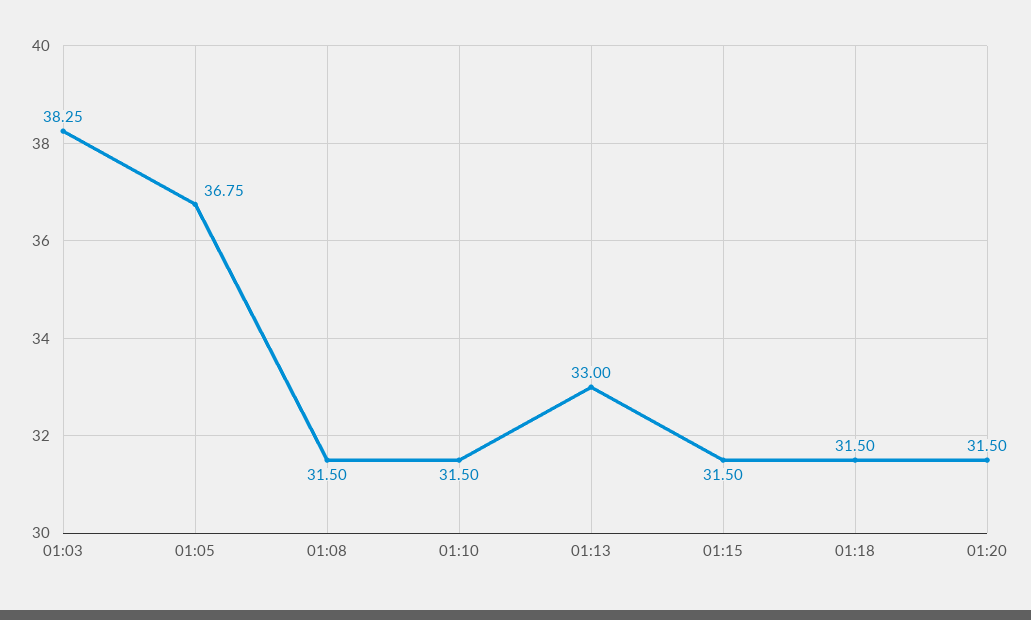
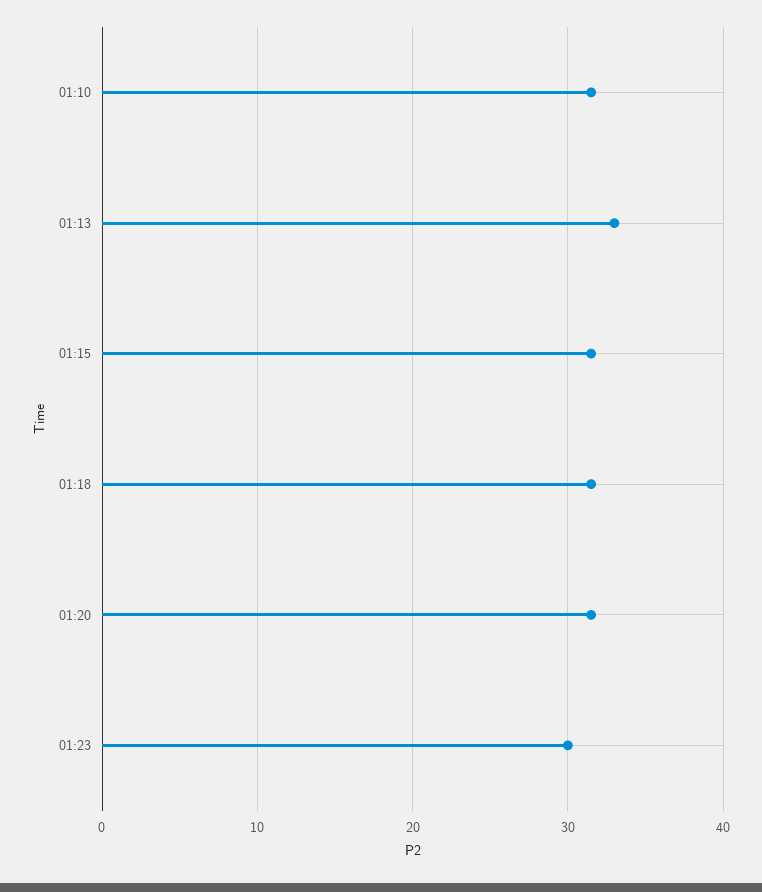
01:03: 38.25 -> none
01:05: 36.75 -> none
01:08: 31.5 -> none
01:23: none -> 30

